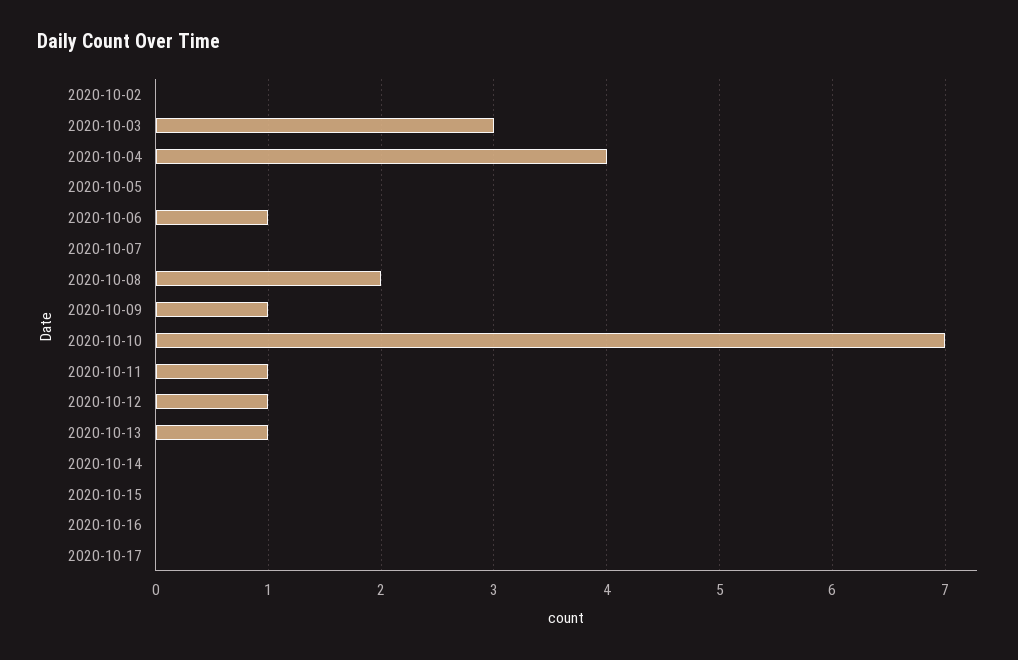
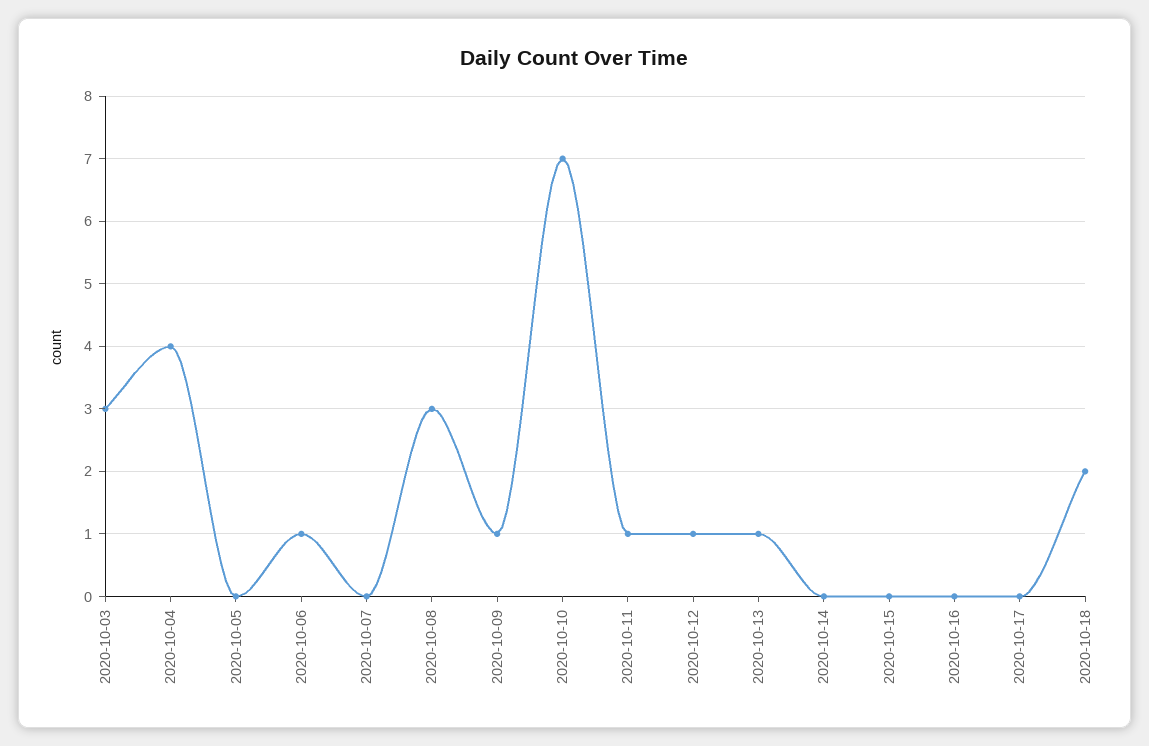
2020-10-02: 0 -> none
2020-10-08: 2 -> 3
2020-10-18: none -> 2

